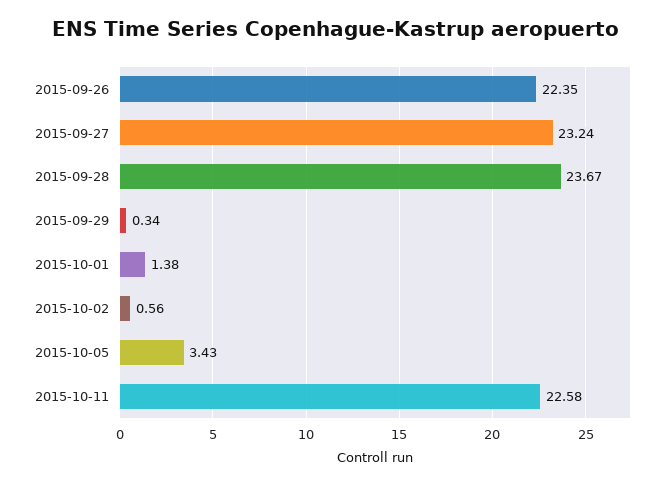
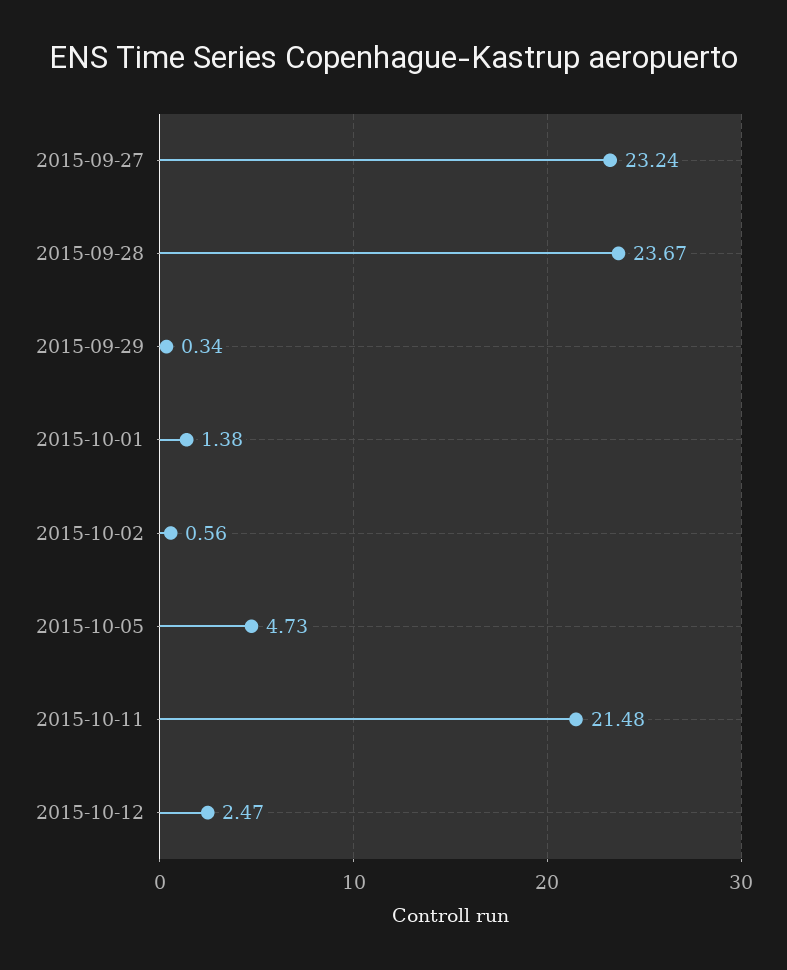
2015-09-26: 22.35 -> none
2015-10-05: 3.43 -> 4.73
2015-10-11: 22.58 -> 21.48
2015-10-12: none -> 2.47

